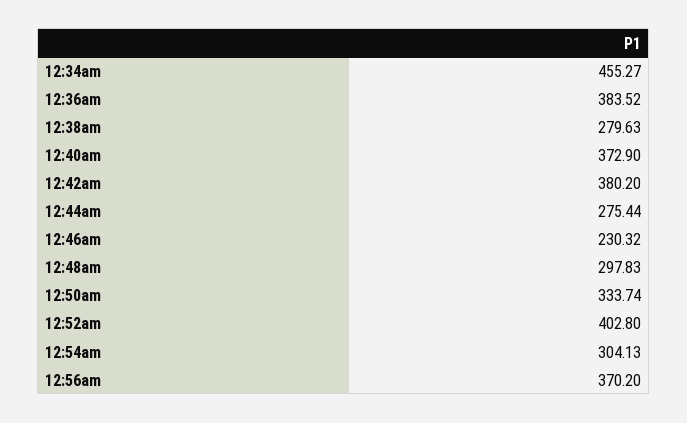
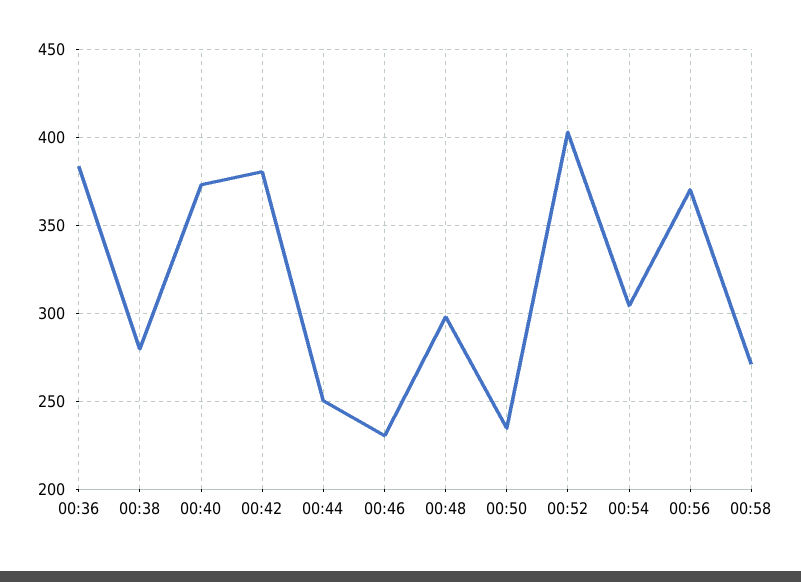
12:34am: 455.27 -> none
12:44am: 275.44 -> 250
12:50am: 333.74 -> 235
00:58: none -> 270

